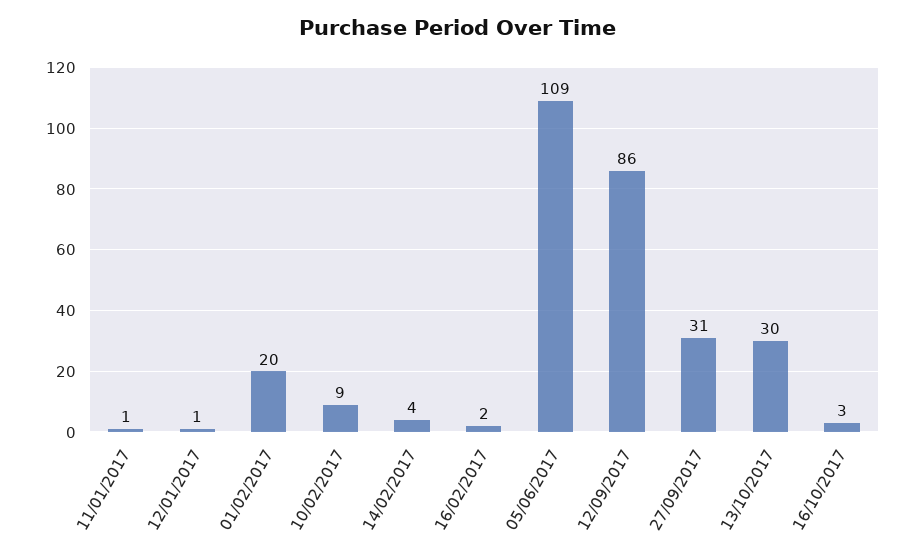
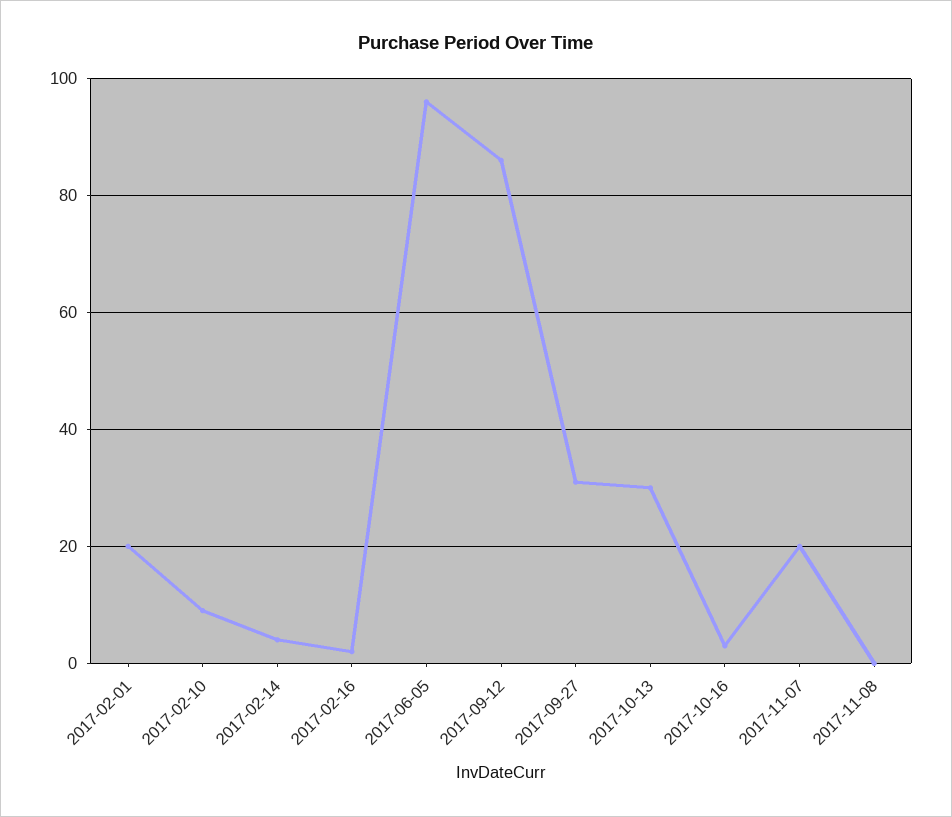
11/01/2017: 1 -> none
12/01/2017: 1 -> none
05/06/2017: 109 -> 95
2017-11-07: none -> 20
2017-11-08: none -> 0

